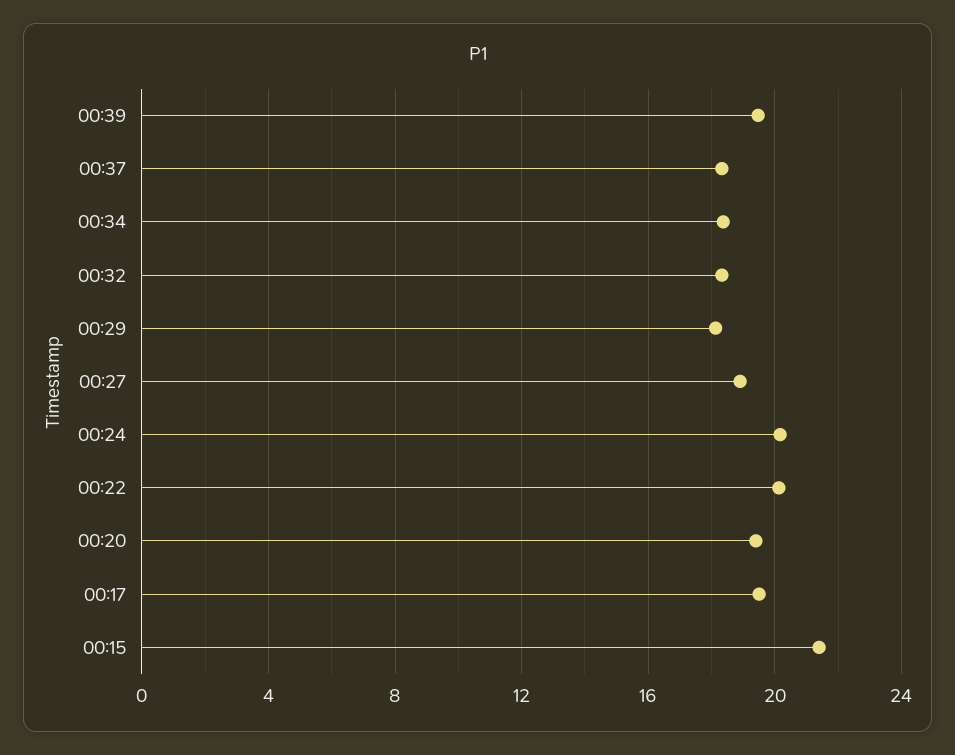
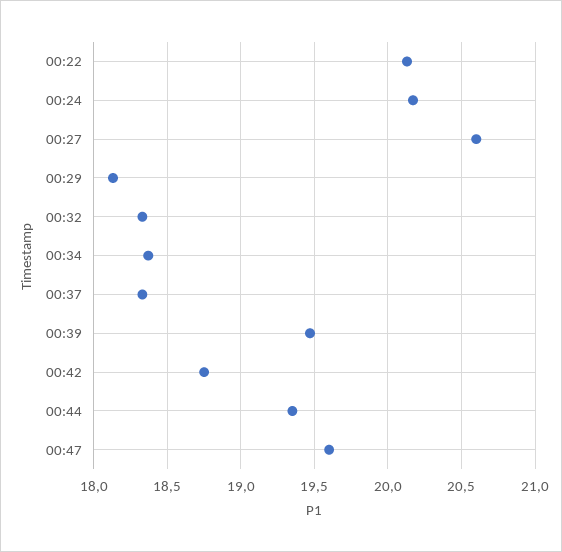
00:27: 19 -> 20.6
00:20: 19.5 -> none
00:17: 19.5 -> none
00:15: 21.5 -> none
00:42: none -> 18.75
00:44: none -> 19.35
00:47: none -> 19.6

